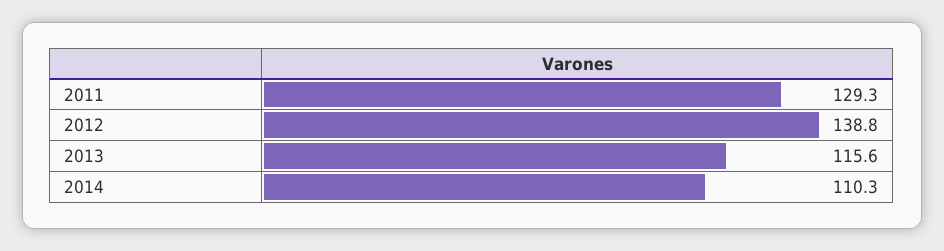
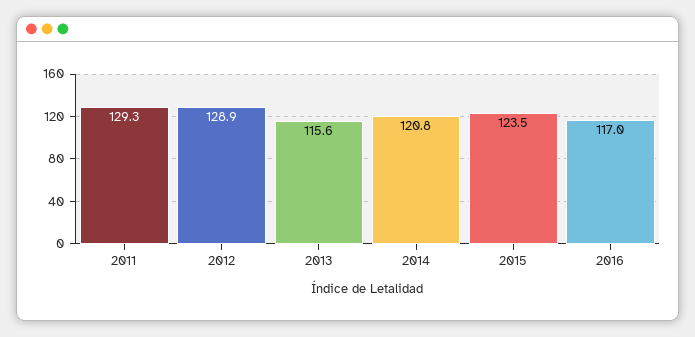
2012: 138.8 -> 128.9
2014: 110.3 -> 120.8
2015: none -> 123.5
2016: none -> 117

